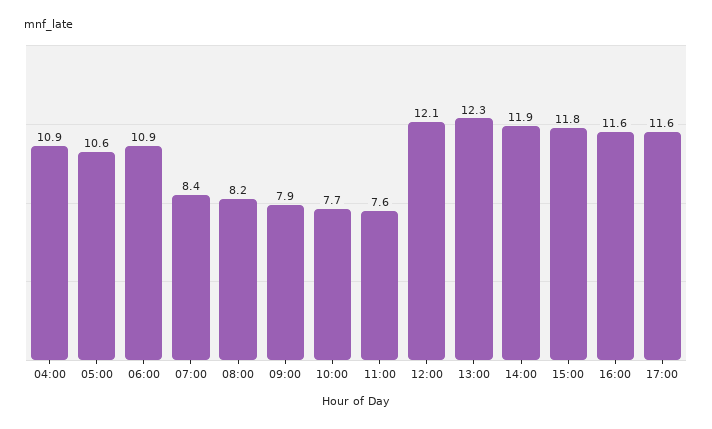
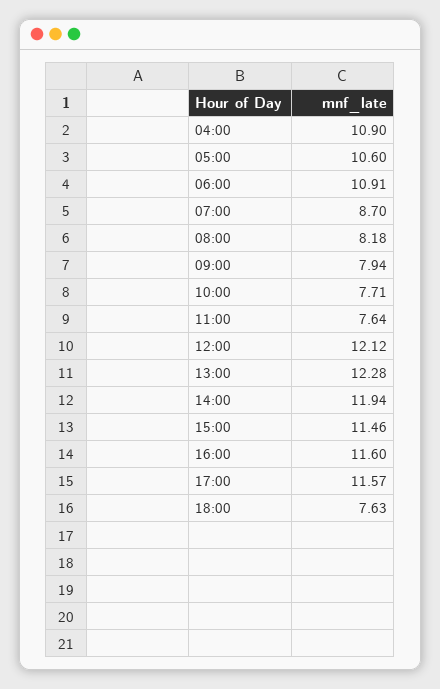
07:00: 8.4 -> 8.7
15:00: 11.8 -> 11.46
18:00: none -> 7.63

